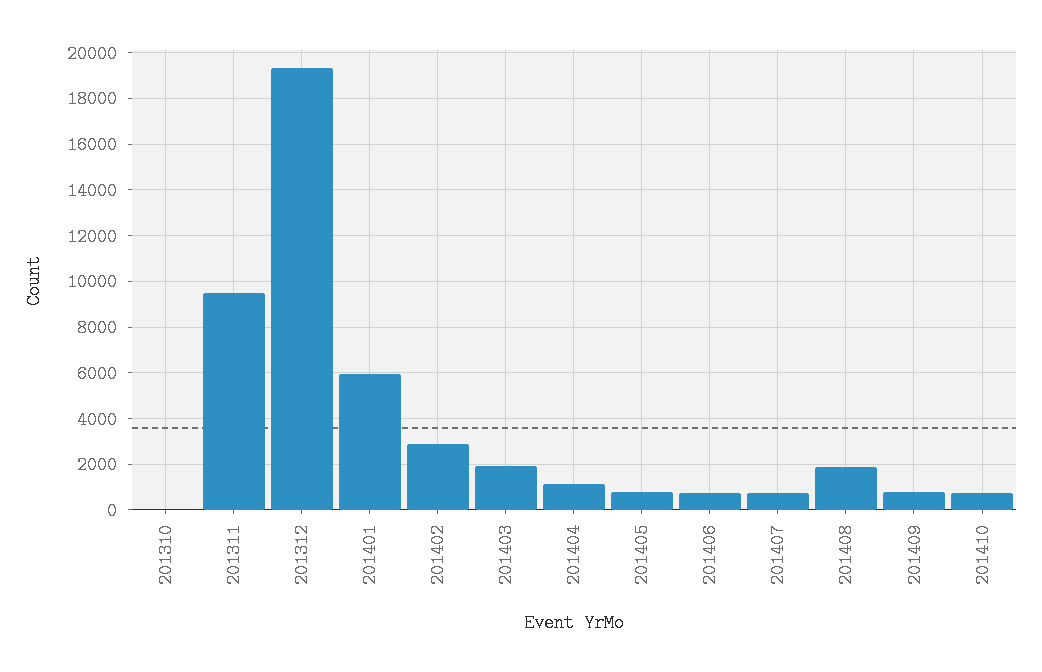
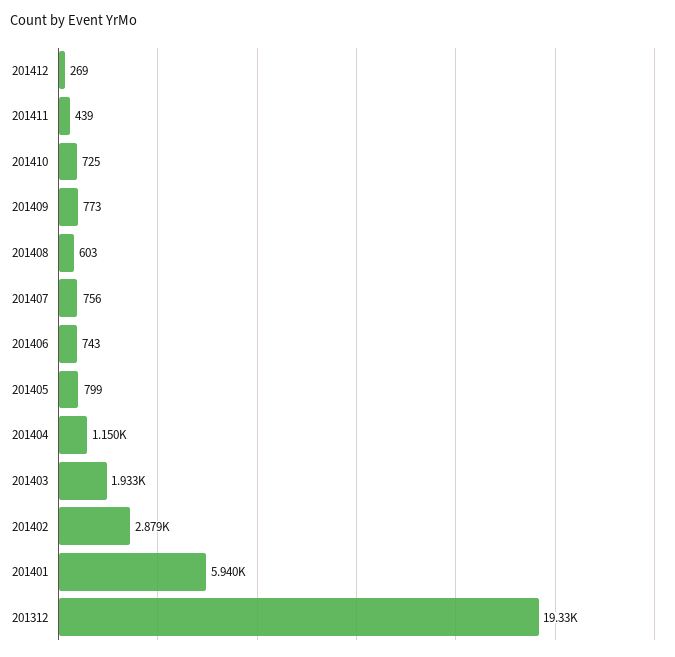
201310: 0 -> none
201311: 9500 -> none
201408: 2000 -> 603
201412: none -> 269
201411: none -> 439

